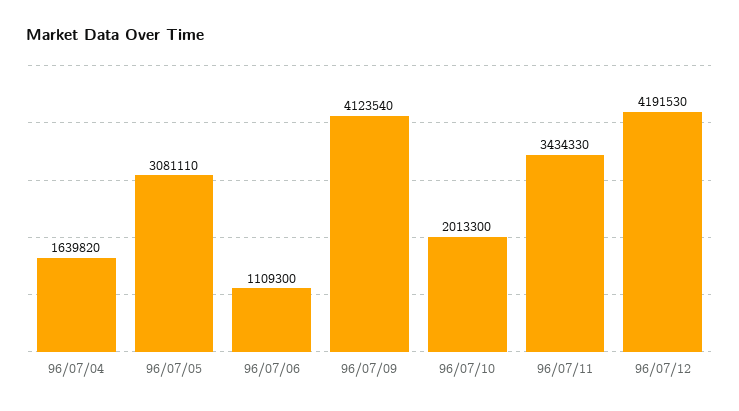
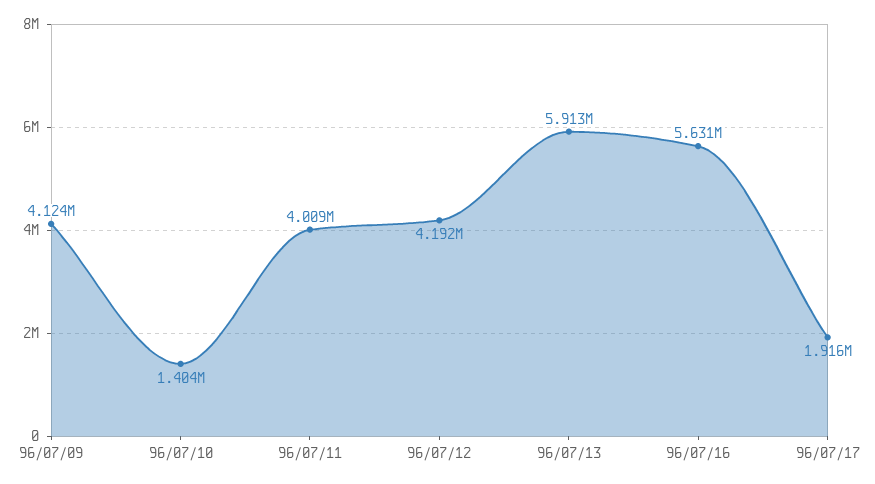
96/07/04: 1639820 -> none
96/07/05: 3081110 -> none
96/07/06: 1109300 -> none
96/07/10: 2013300 -> 1404000
96/07/11: 3434330 -> 4009000
96/07/13: none -> 5913000
96/07/16: none -> 5631000
96/07/17: none -> 1916000

